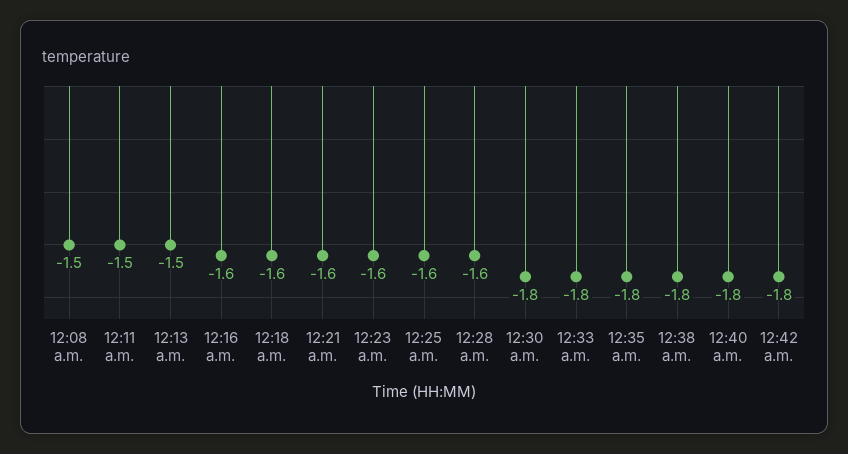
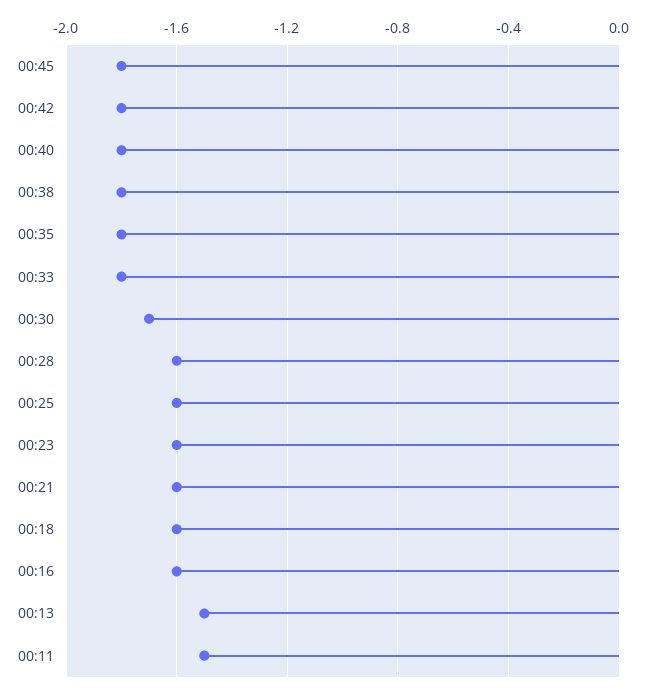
12:08 a.m.: -1.5 -> none
12:30 a.m.: -1.8 -> -1.7
00:45: none -> -1.8

